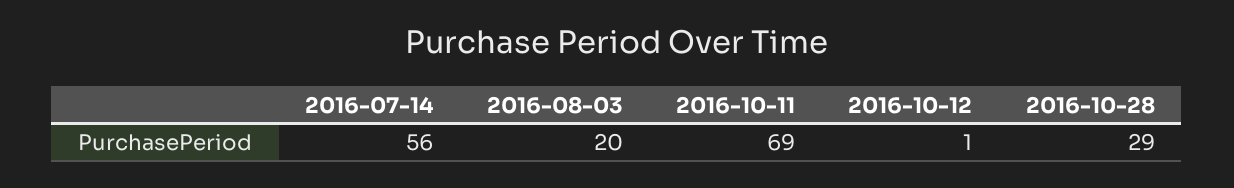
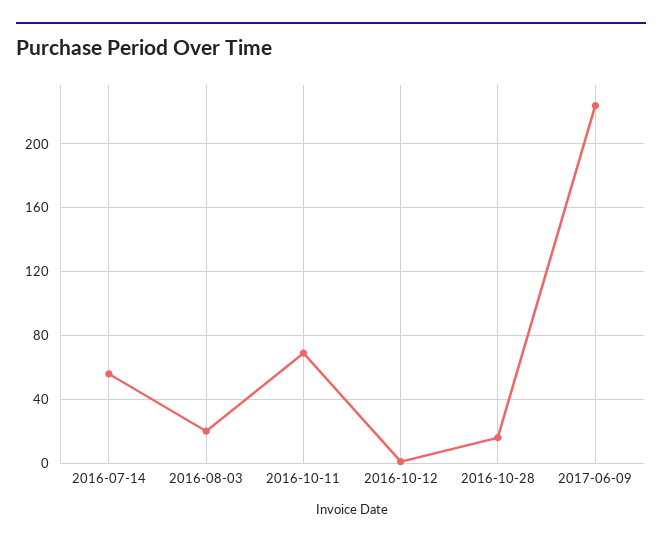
2016-10-28: 29 -> 15
2017-06-09: none -> 225

